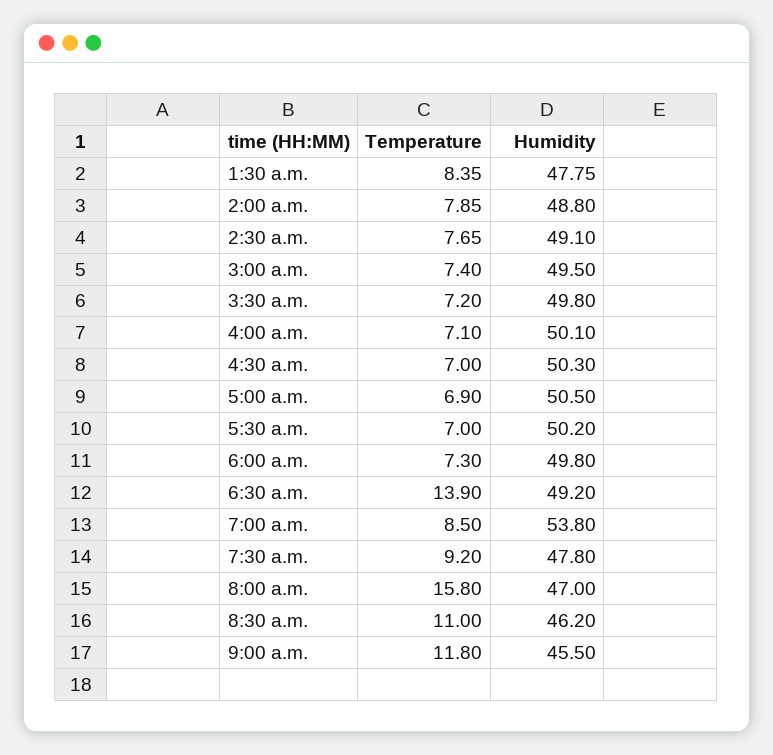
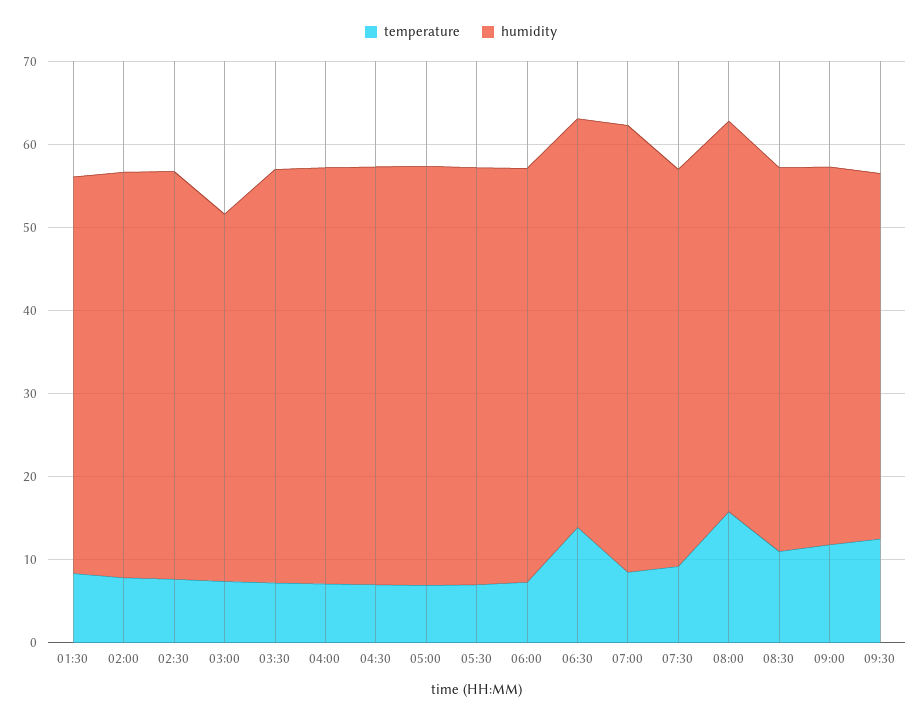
Humidity, 3:00 a.m.: 49.5 -> 44
Temperature, 09:30: none -> 12
Humidity, 09:30: none -> 44

